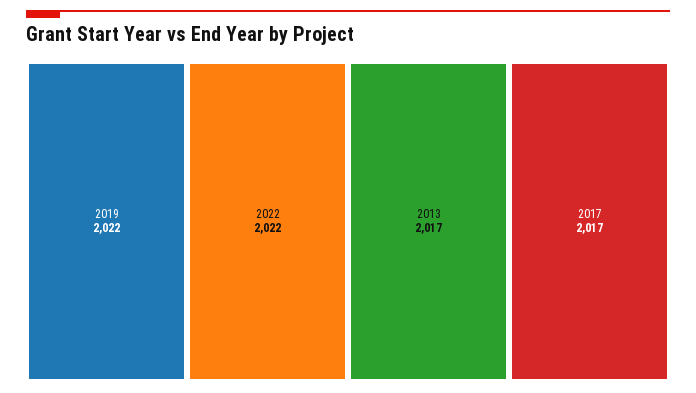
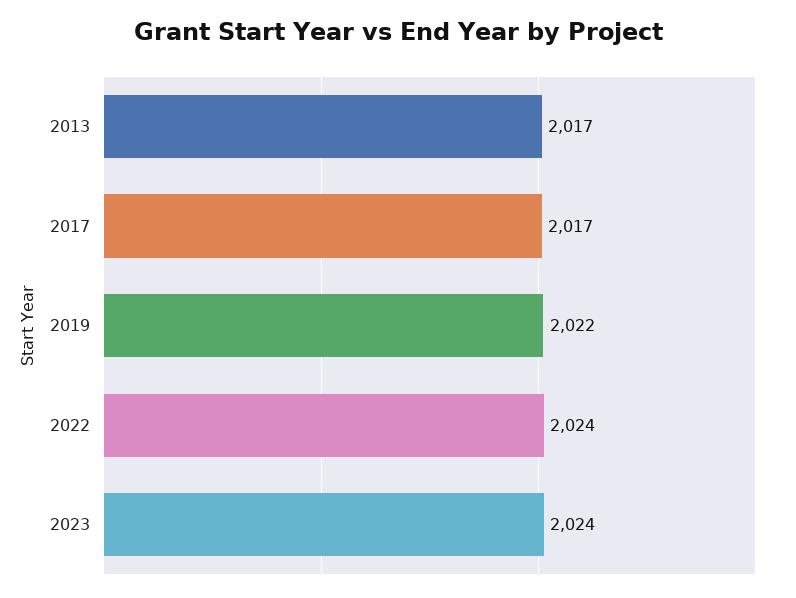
2022: 2022 -> 2024
2023: none -> 2024

